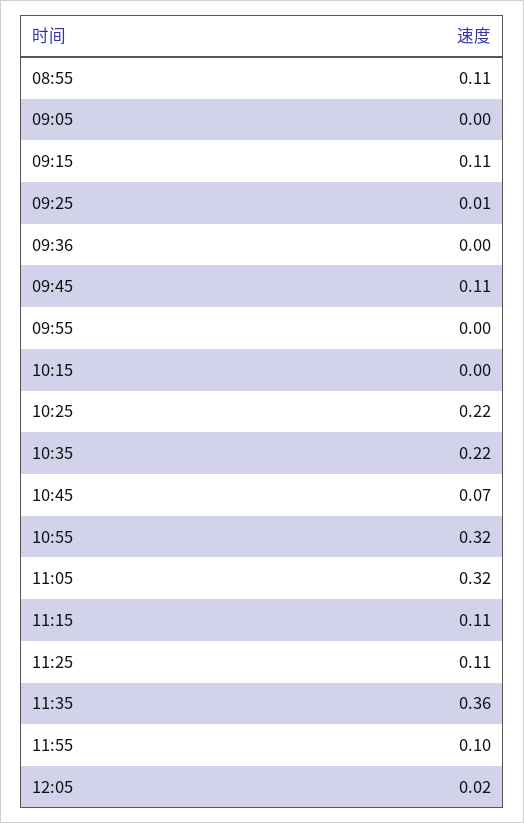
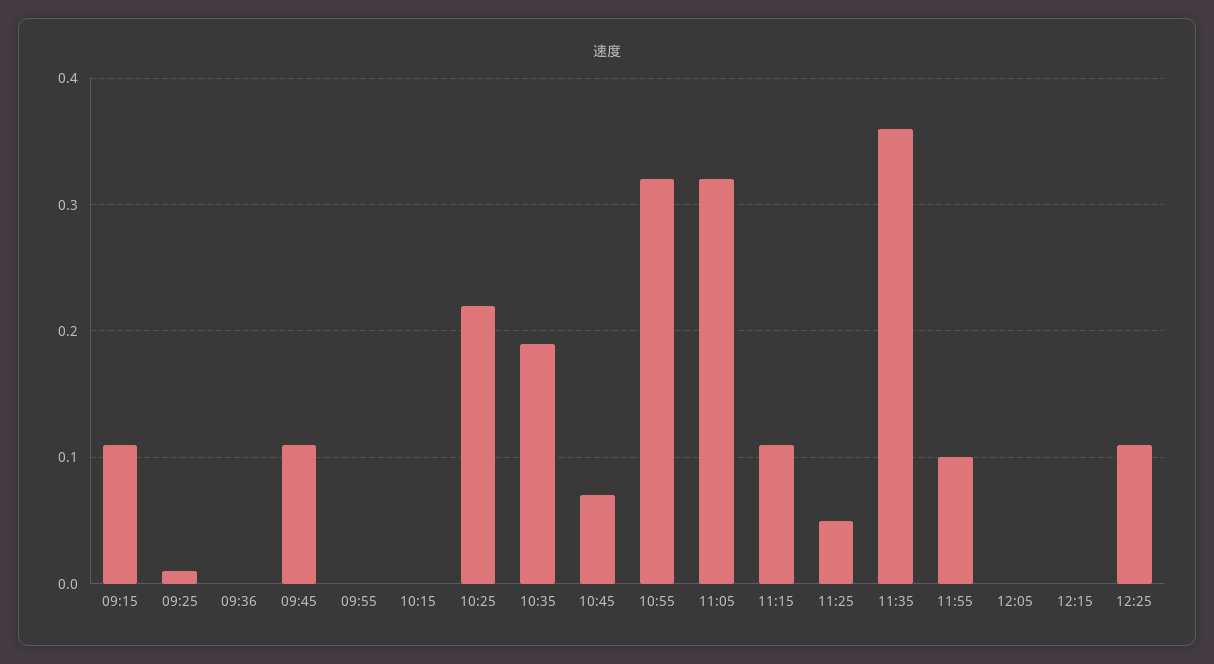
08:55: 0.11 -> none
09:05: 0 -> none
10:35: 0.22 -> 0.19
11:25: 0.11 -> 0.05
12:05: 0.02 -> 0
12:15: none -> 0
12:25: none -> 0.11

